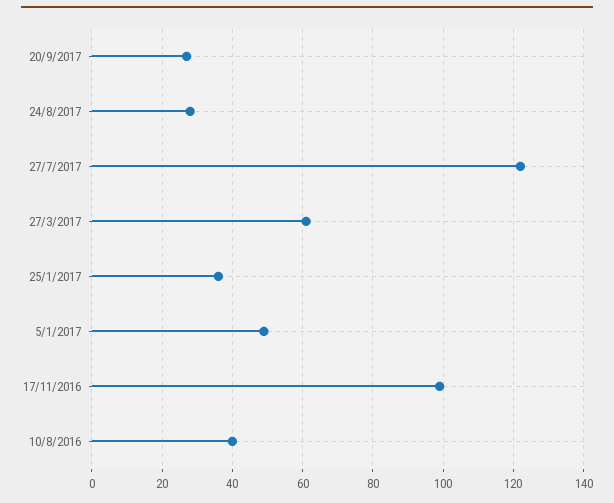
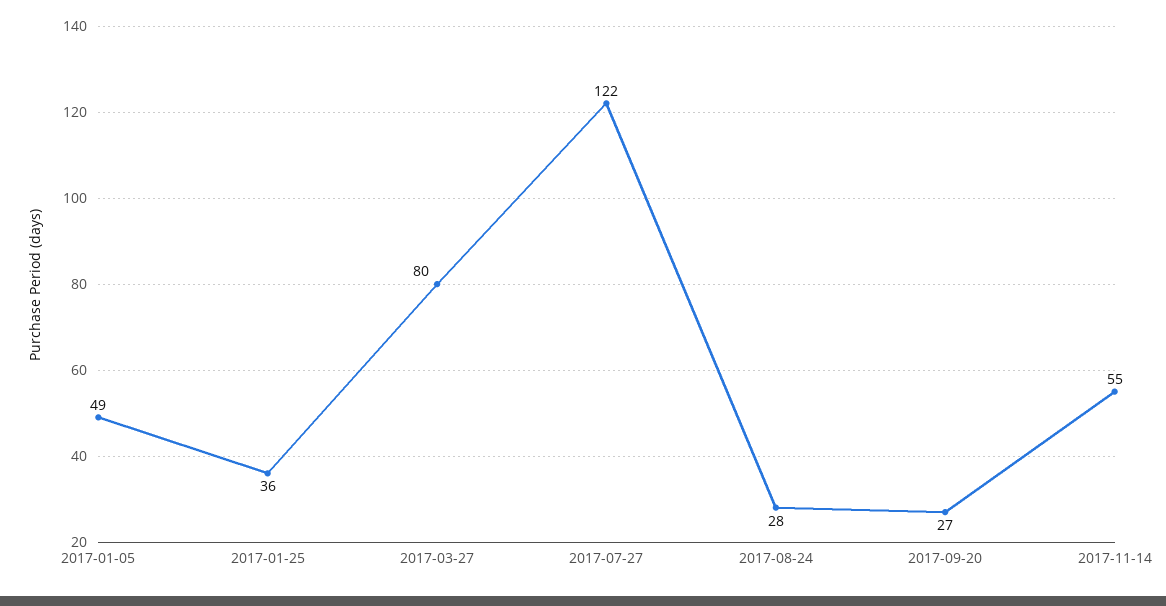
27/3/2017: 60 -> 80
17/11/2016: 100 -> none
10/8/2016: 40 -> none
2017-11-14: none -> 55

